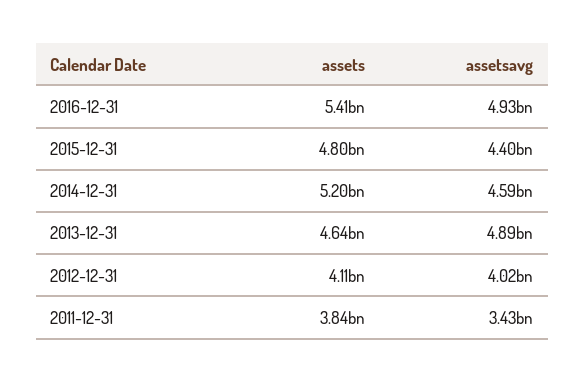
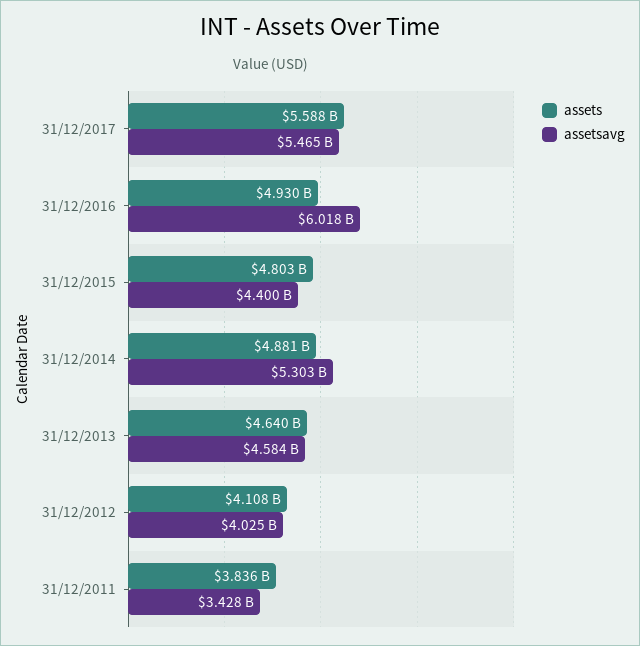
assets, 2016-12-31: 5410000000 -> 4930000000
assetsavg, 2016-12-31: 4930000000 -> 6018000000
assets, 2014-12-31: 5200000000 -> 4881000000
assetsavg, 2014-12-31: 4590000000 -> 5303000000
assetsavg, 2013-12-31: 4890000000 -> 4584000000
assets, 31/12/2017: none -> 5588000000
assetsavg, 31/12/2017: none -> 5465000000

